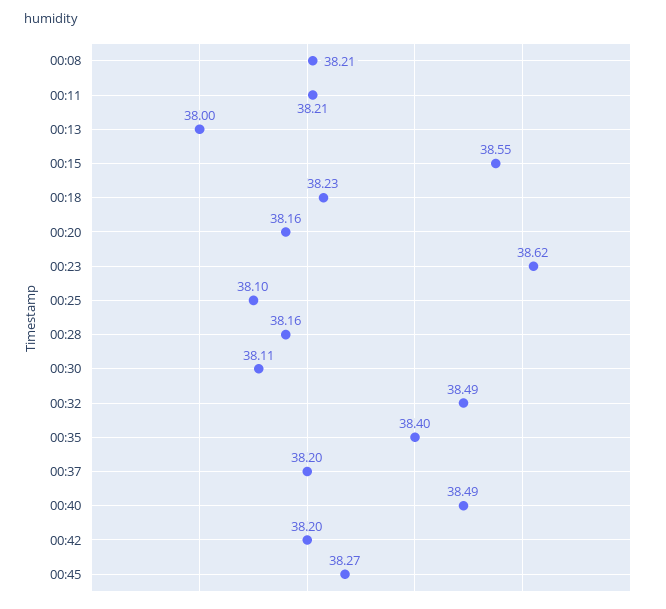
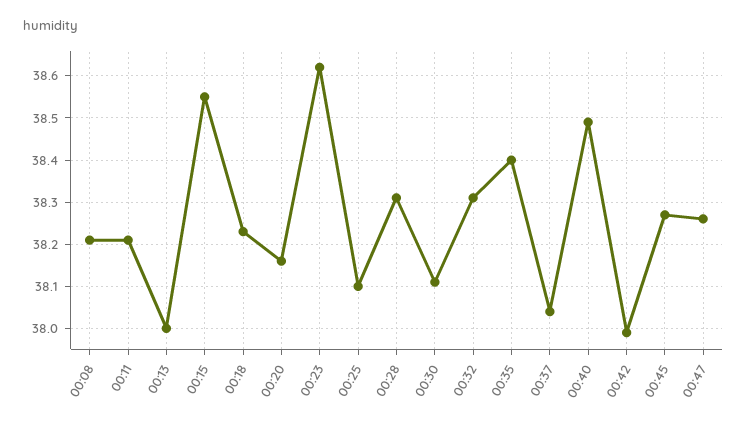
00:28: 38.16 -> 38.3
00:32: 38.49 -> 38.3
00:37: 38.2 -> 38.05
00:42: 38.2 -> 38
00:47: none -> 38.25

